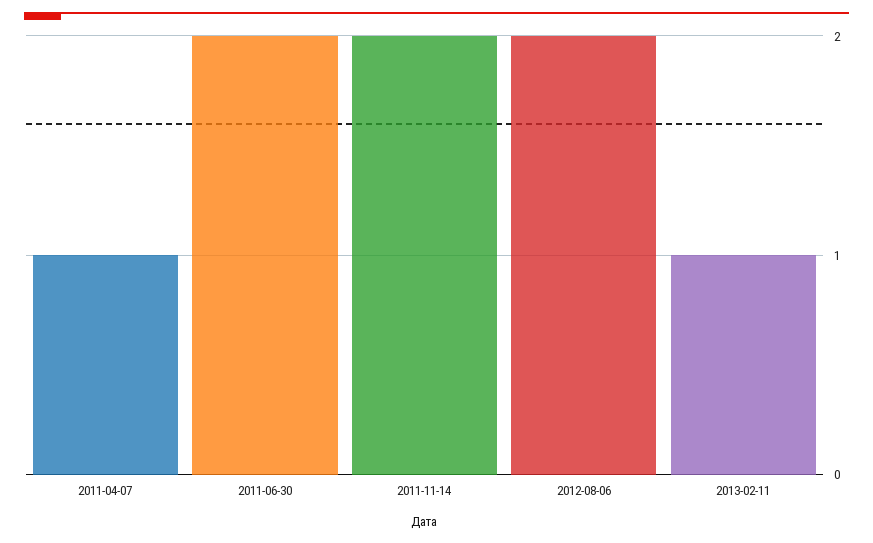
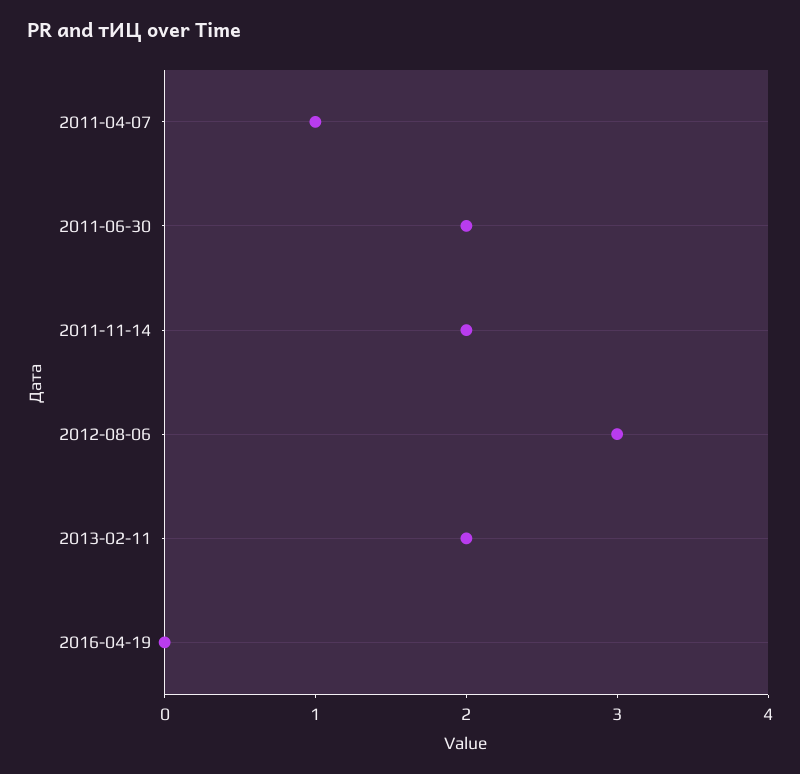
2012-08-06: 2 -> 3
2013-02-11: 1 -> 2
2016-04-19: none -> 0

